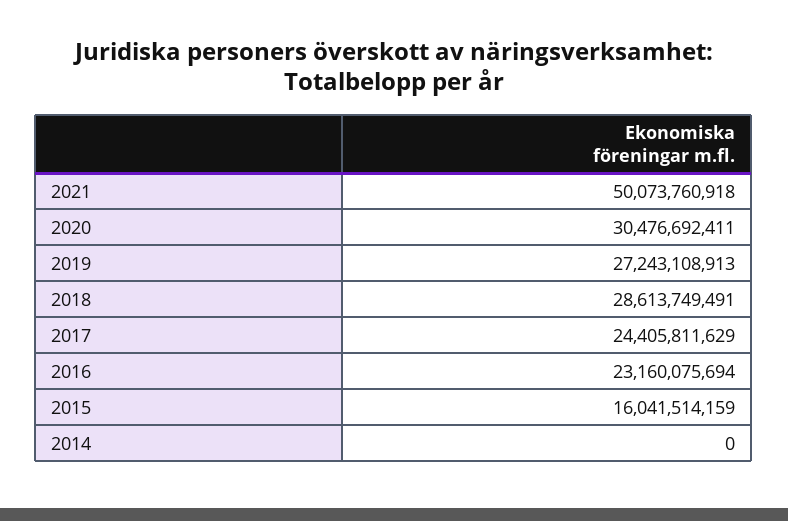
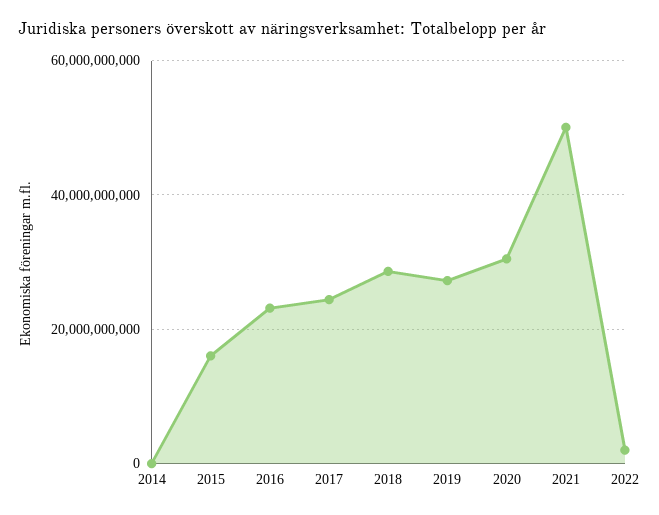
2022: none -> 2000000000

